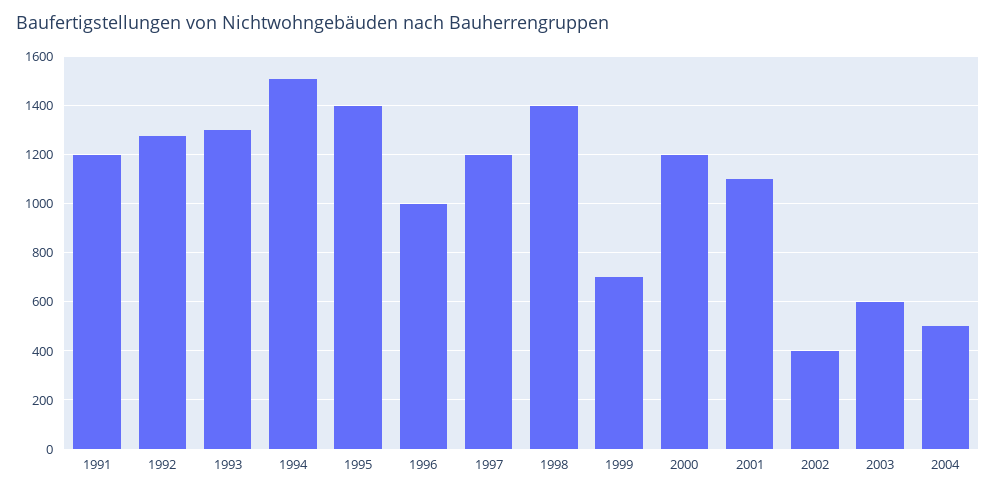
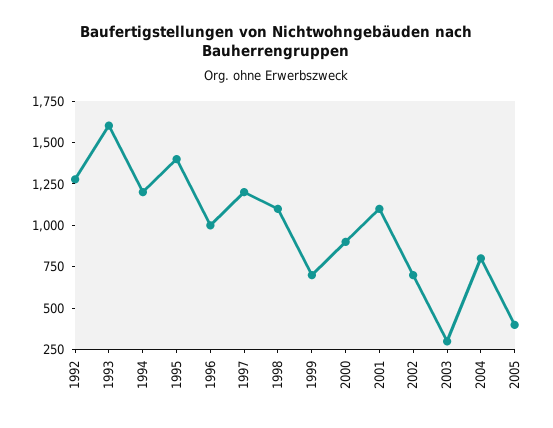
1991: 1200 -> none
1993: 1300 -> 1600
1994: 1500 -> 1200
1998: 1400 -> 1100
2000: 1200 -> 900
2002: 400 -> 700
2003: 600 -> 300
2004: 500 -> 800
2005: none -> 400

